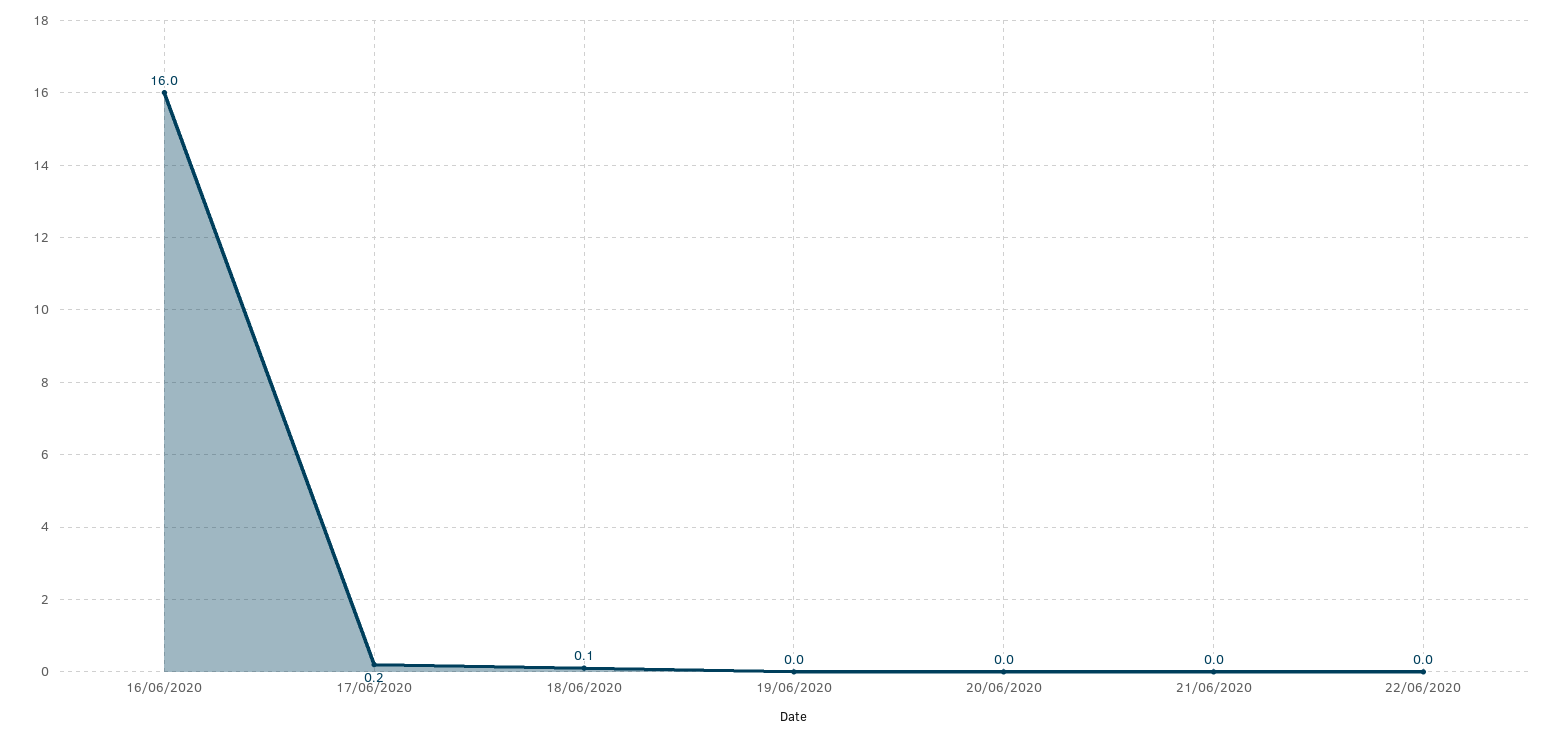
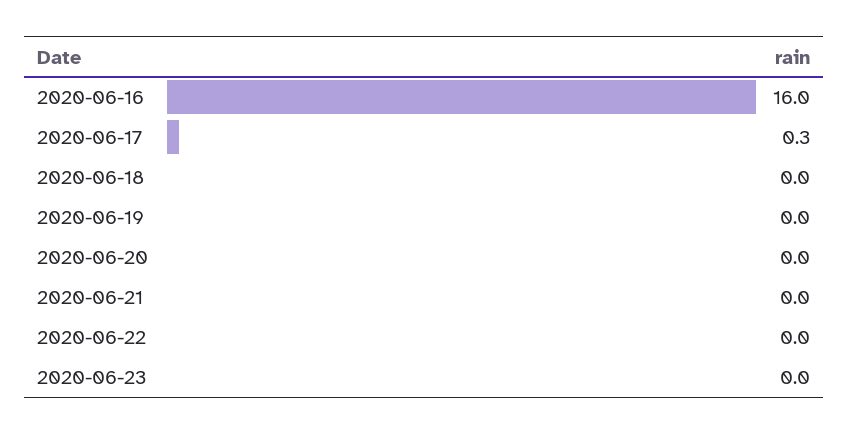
17/06/2020: 0.2 -> 0.3
18/06/2020: 0.1 -> 0
2020-06-23: none -> 0

